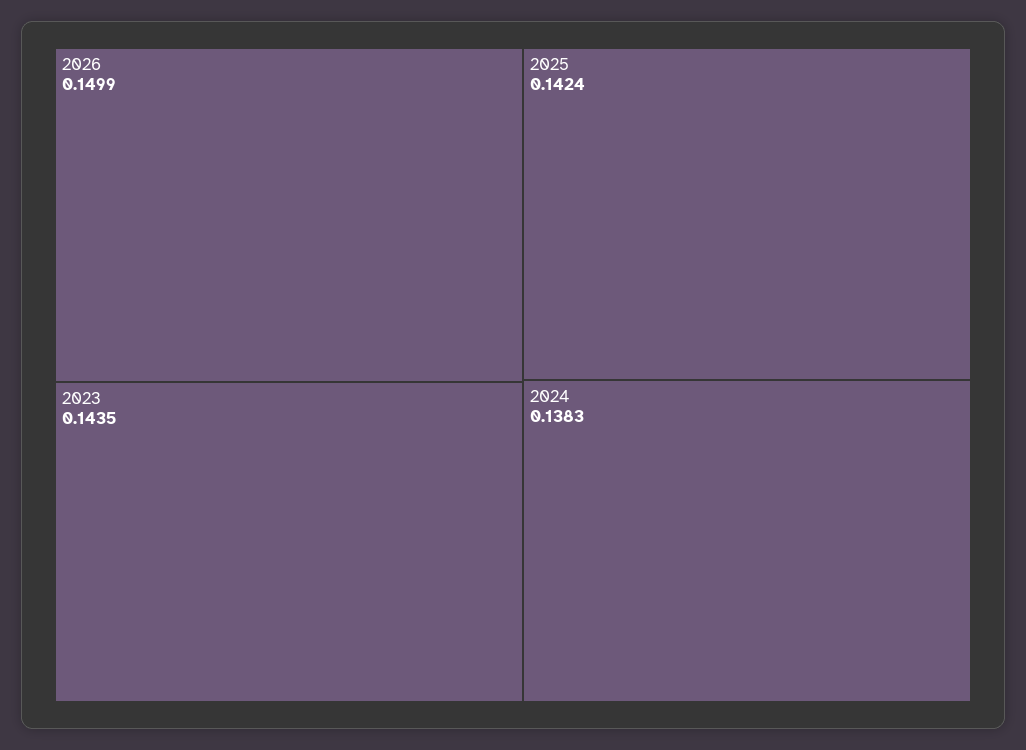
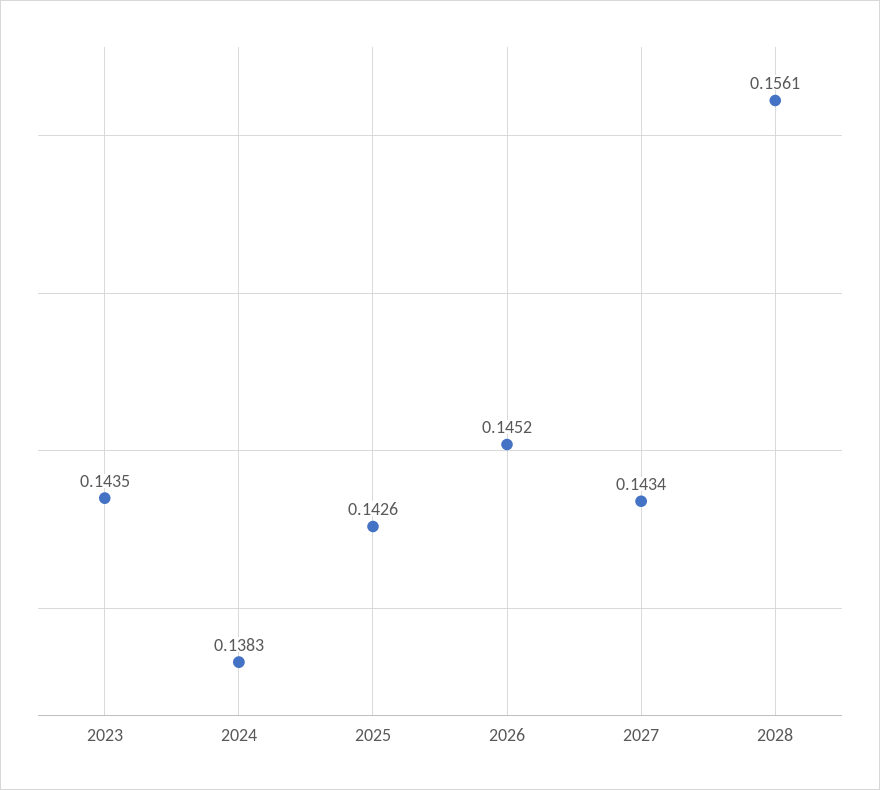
2026: 0.1499 -> 0.1452
2025: 0.1424 -> 0.1426
2027: none -> 0.1434
2028: none -> 0.1561

